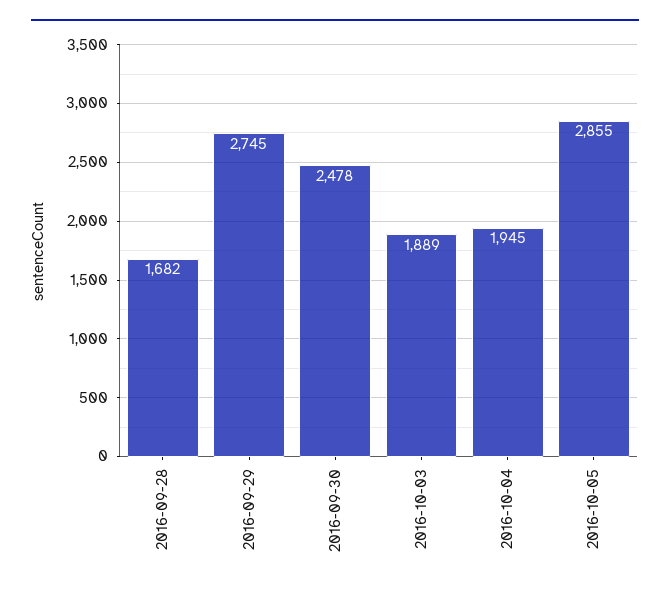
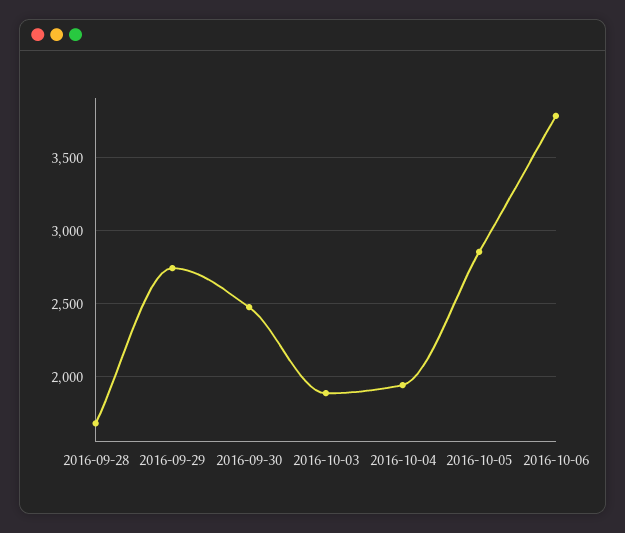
2016-10-06: none -> 3800

